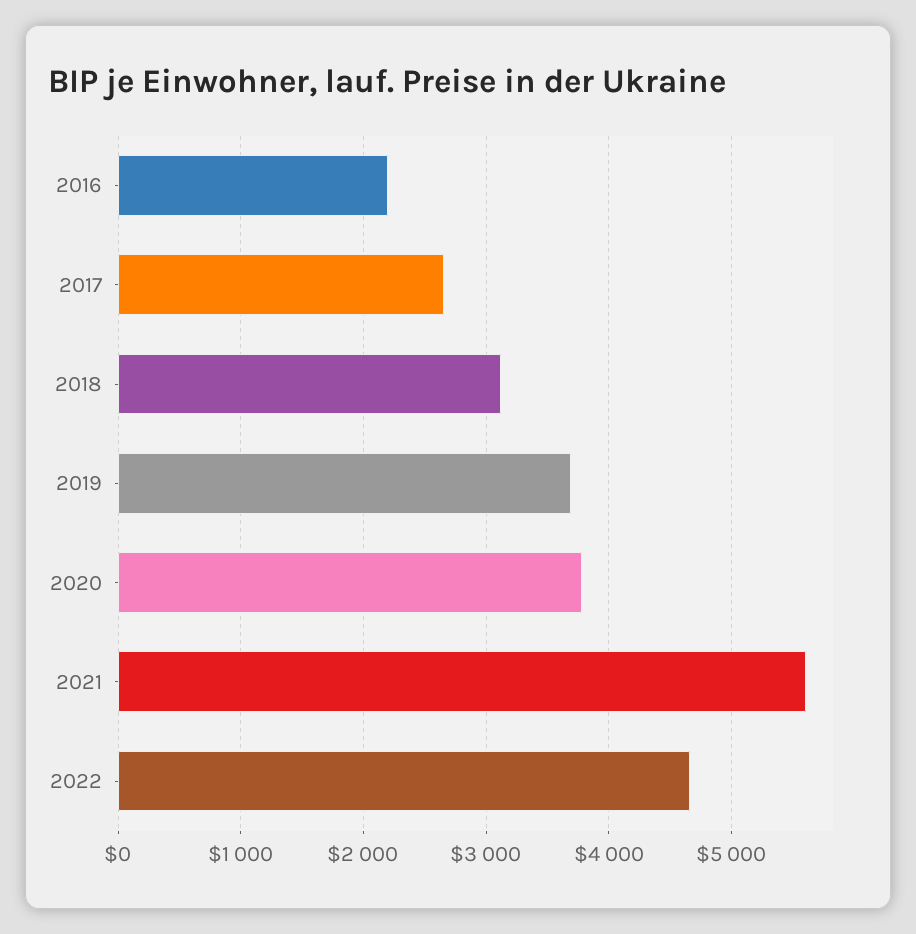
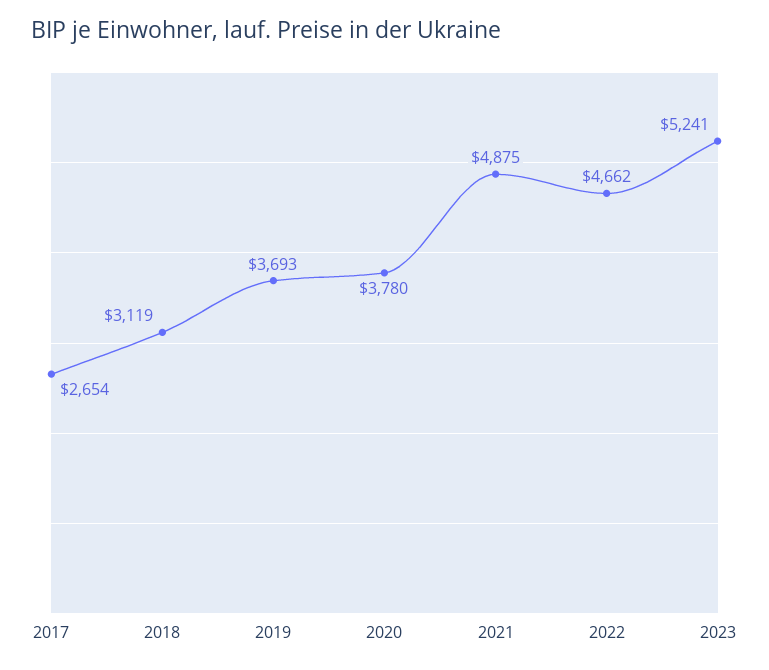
2016: 2200 -> none
2021: 5600 -> 4875
2023: none -> 5241

